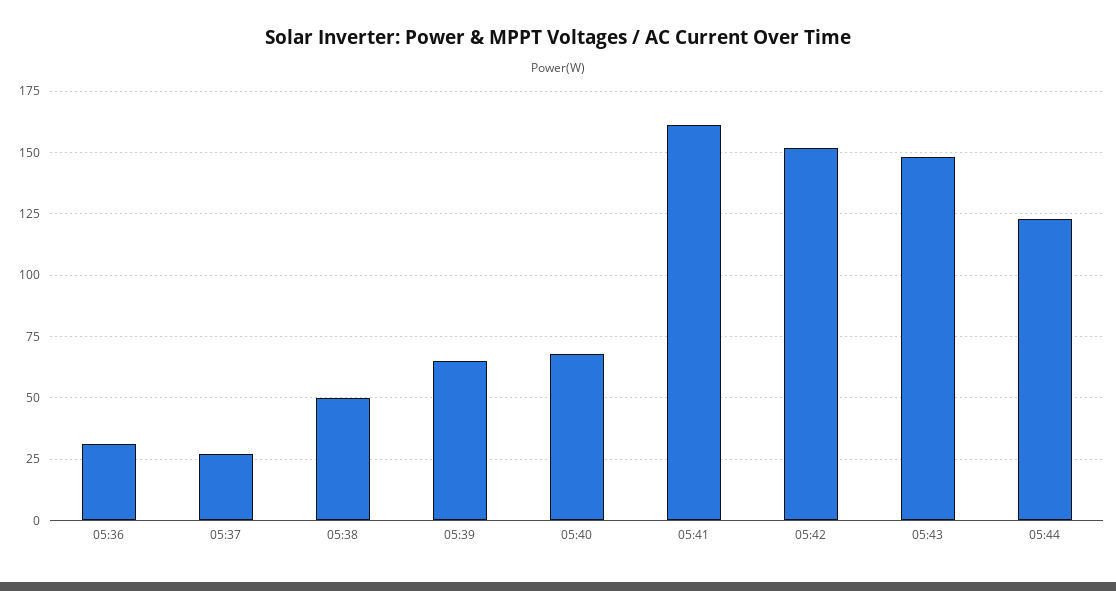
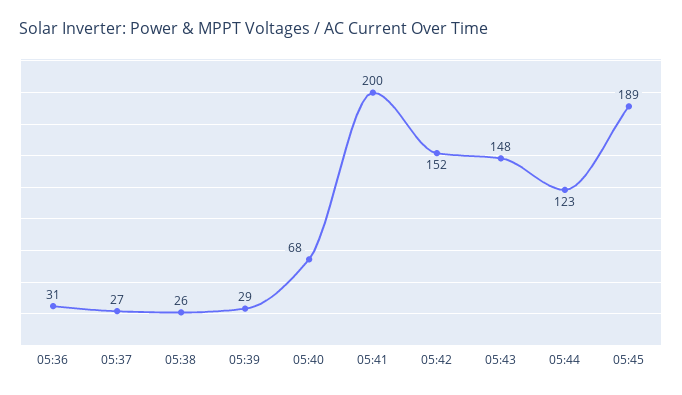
05:38: 50 -> 26
05:39: 65 -> 29
05:41: 160 -> 200
05:45: none -> 189

